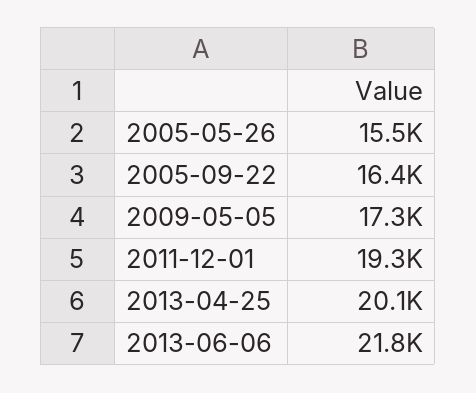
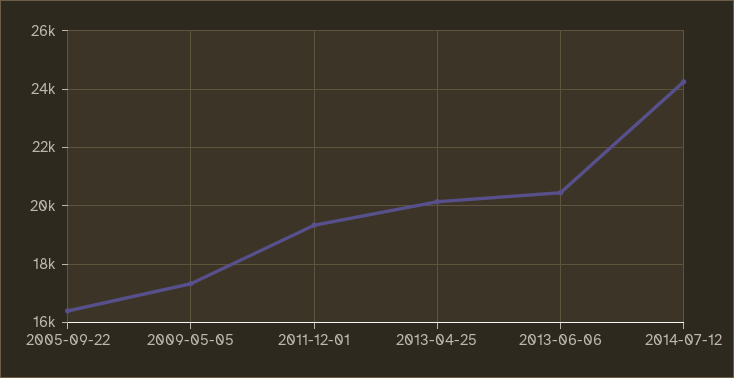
2005-05-26: 15500 -> none
2013-06-06: 21800 -> 20500
2014-07-12: none -> 24250

